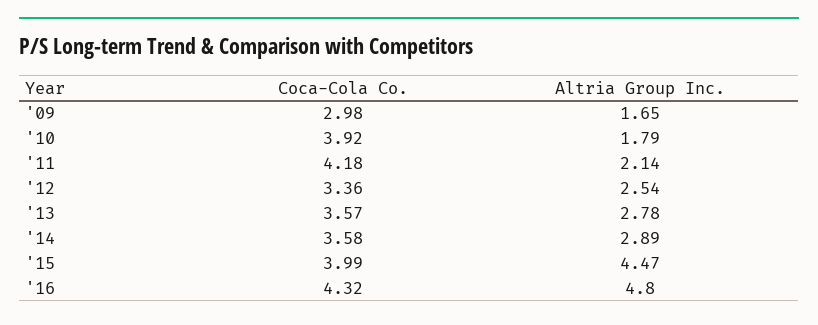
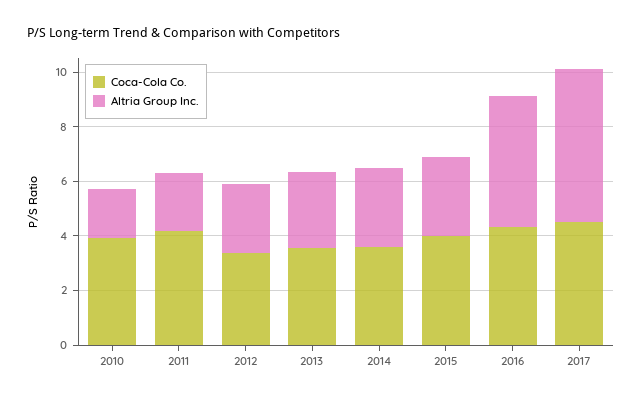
Coca-Cola Co., '09: 2.98 -> none
Altria Group Inc., '09: 1.65 -> none
Altria Group Inc., '15: 4.47 -> 3
Coca-Cola Co., 2017: none -> 4.5
Altria Group Inc., 2017: none -> 5.5

